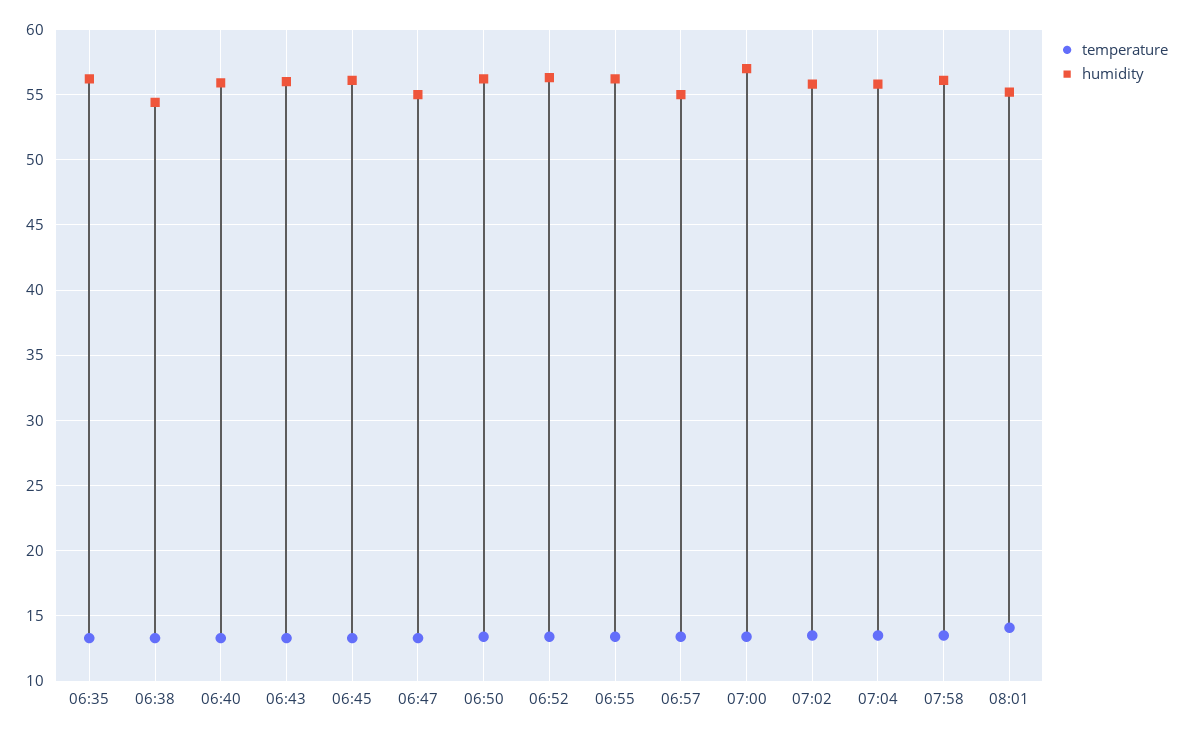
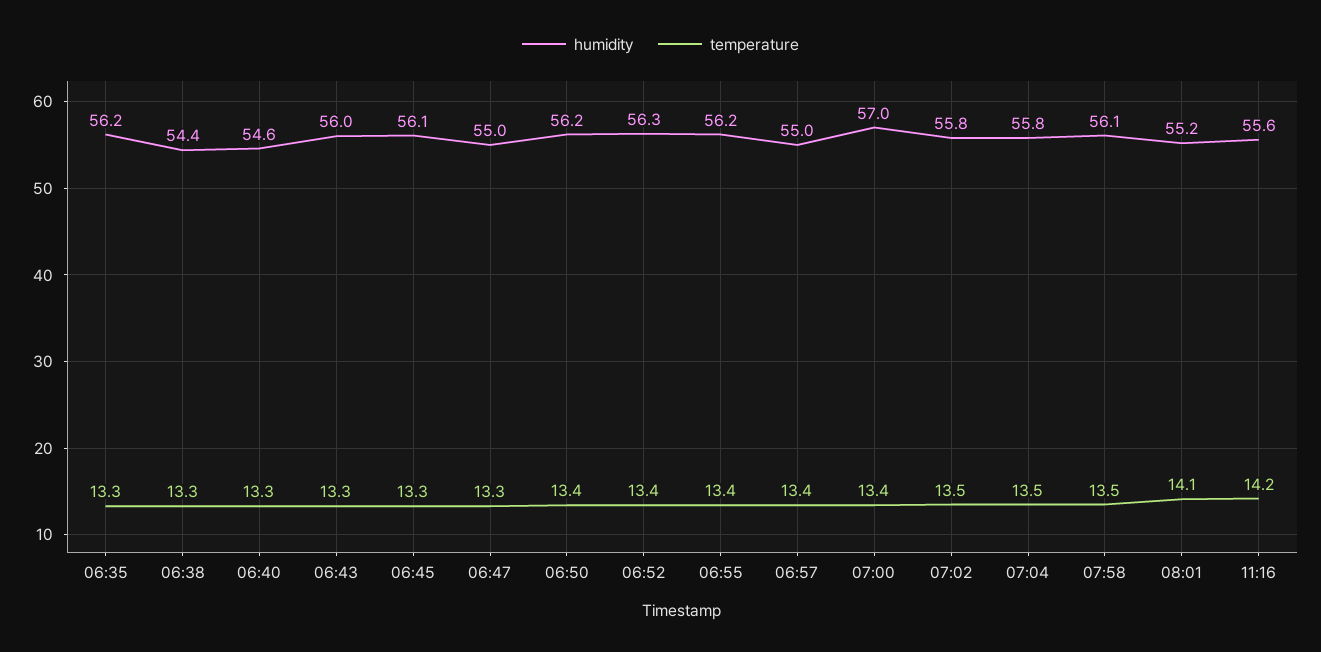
humidity, 06:40: 56 -> 54.6
humidity, 11:16: none -> 55.6
temperature, 11:16: none -> 14.2

